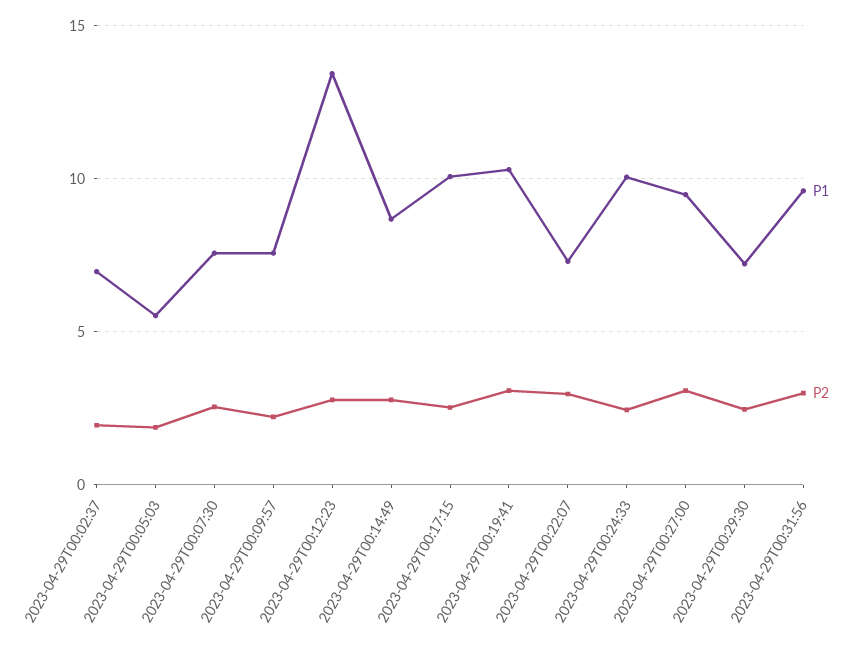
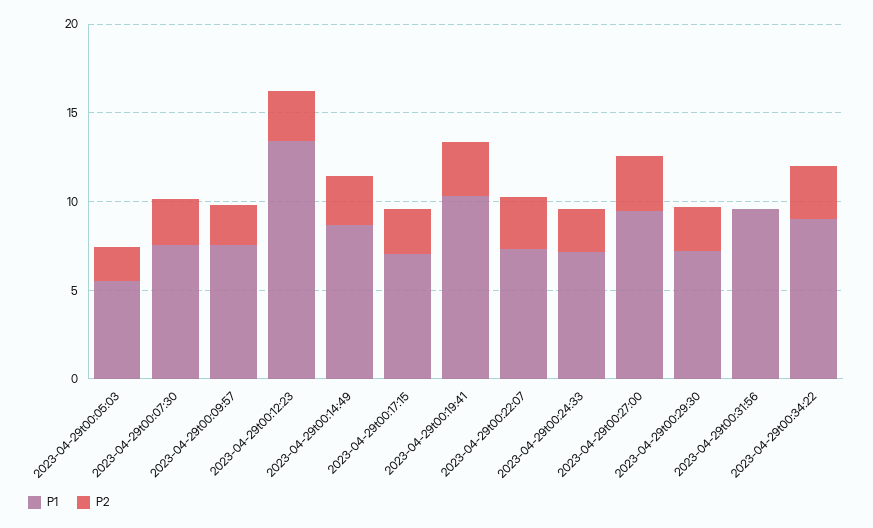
P1, 2023-04-29T00:02:37: 7 -> none
P2, 2023-04-29T00:02:37: 2 -> none
P1, 2023-04-29T00:17:15: 10 -> 7
P1, 2023-04-29T00:24:33: 10 -> 7
P2, 2023-04-29T00:31:56: 3 -> 0
P1, 2023-04-29t00:34:22: none -> 9
P2, 2023-04-29t00:34:22: none -> 3

